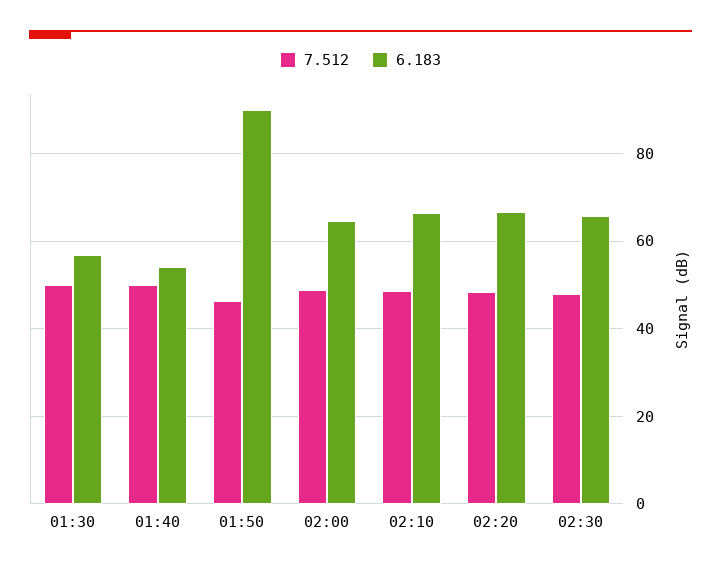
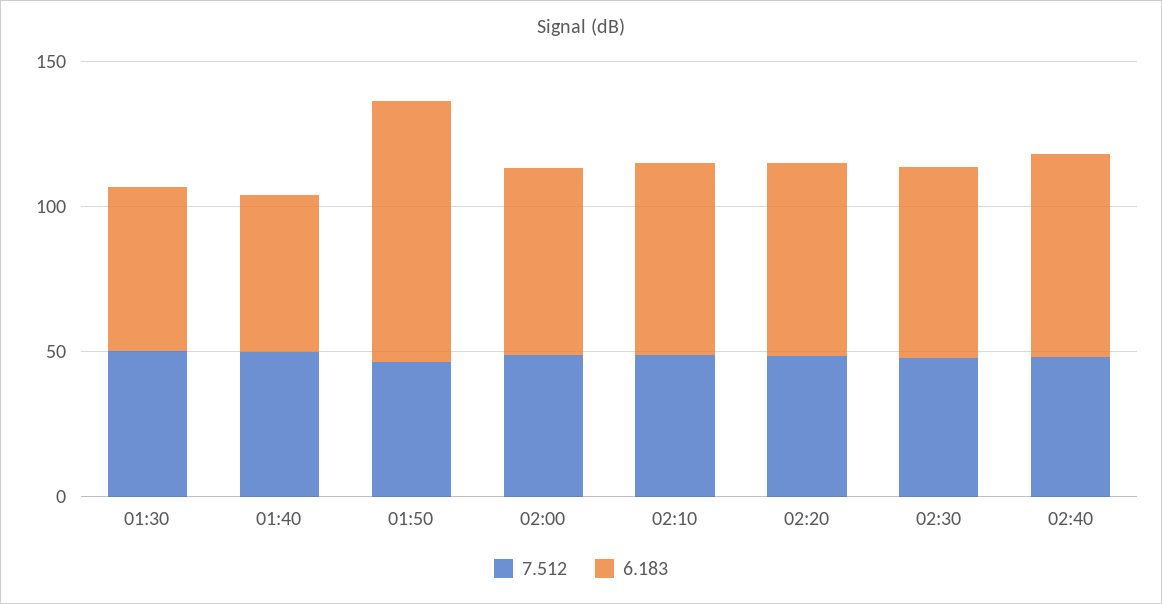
7.512, 02:40: none -> 50
6.183, 02:40: none -> 70

